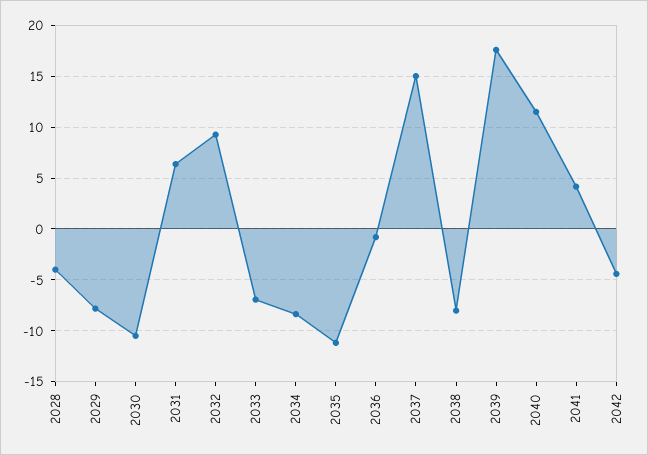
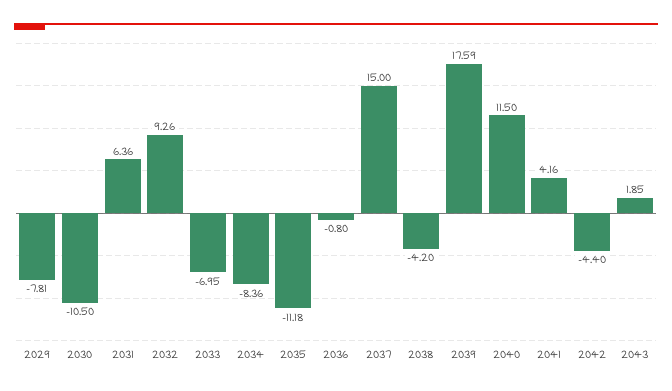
2028: -4 -> none
2038: -8 -> -4.2
2043: none -> 1.85

